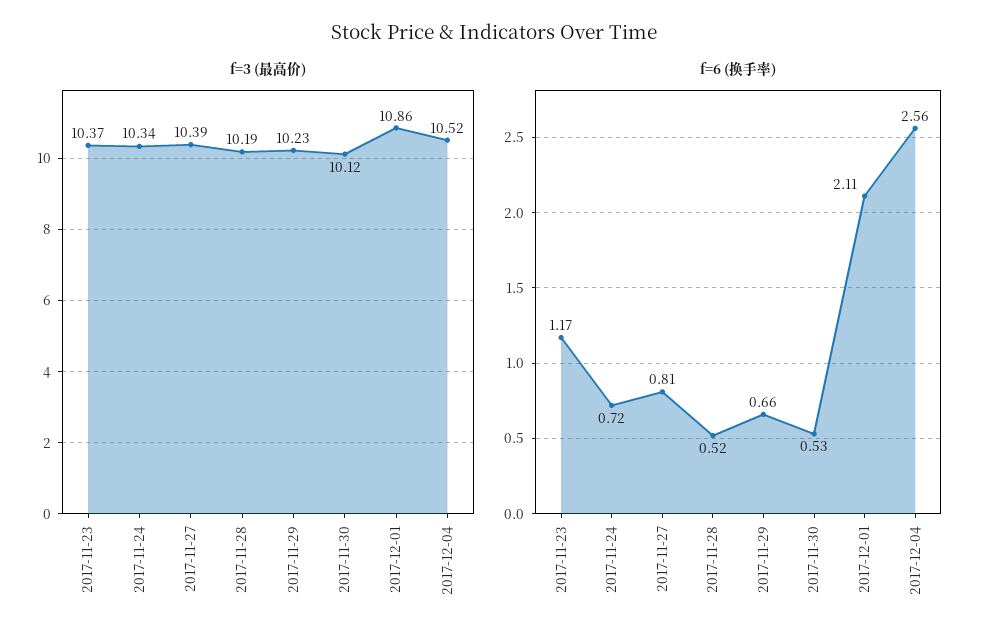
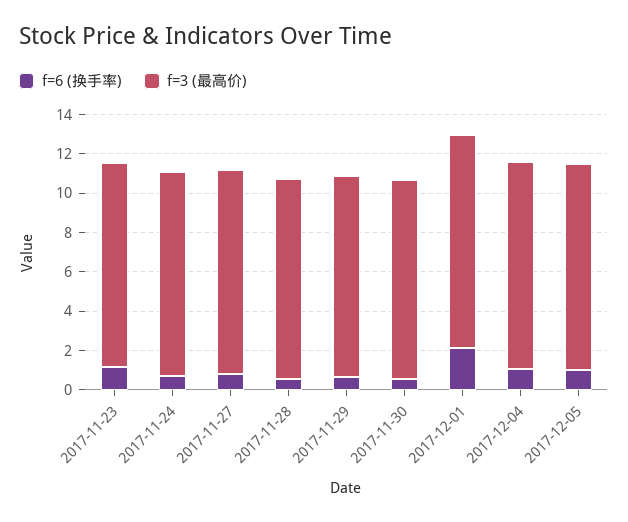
f=6 (换手率), 2017-12-04: 2.56 -> 1
f=6 (换手率), 2017-12-05: none -> 1
f=3 (最高价), 2017-12-05: none -> 10.5

